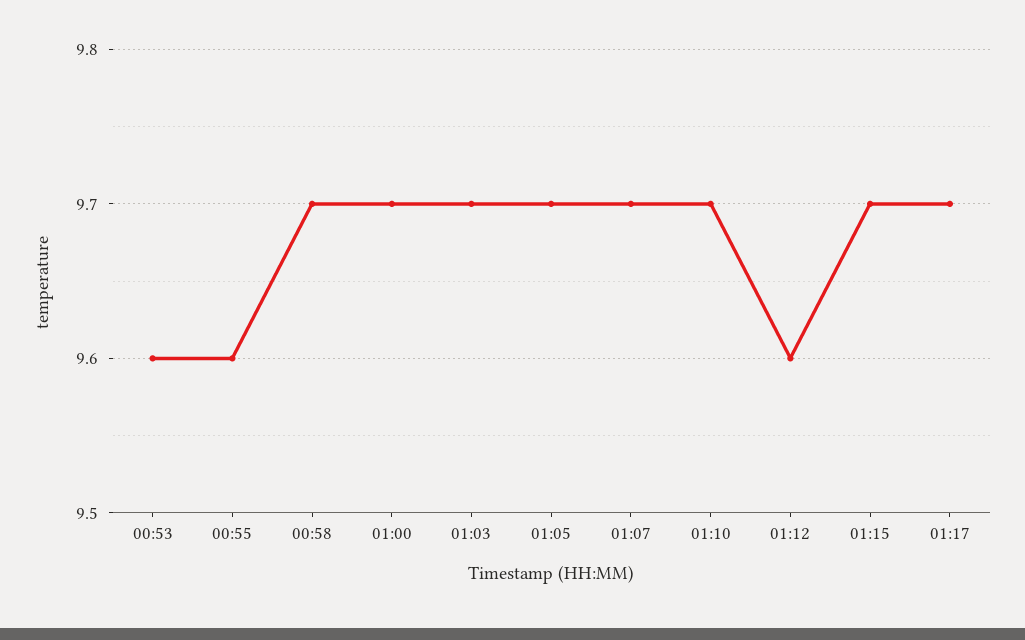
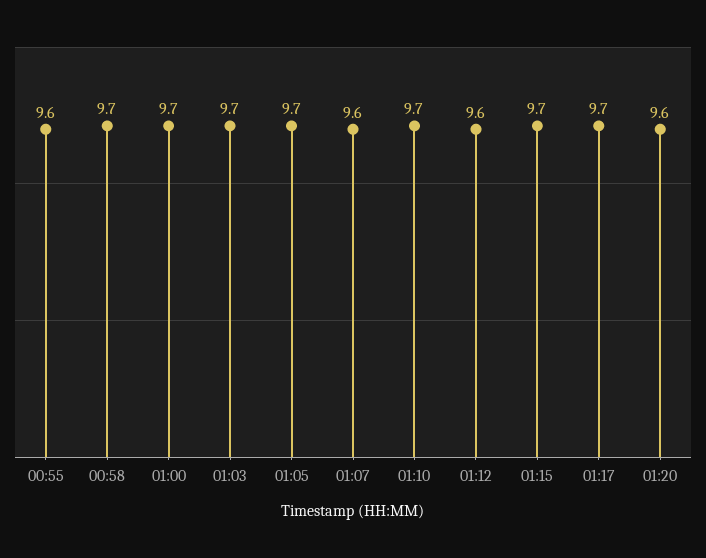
00:53: 9.6 -> none
01:07: 9.7 -> 9.6
01:20: none -> 9.6

